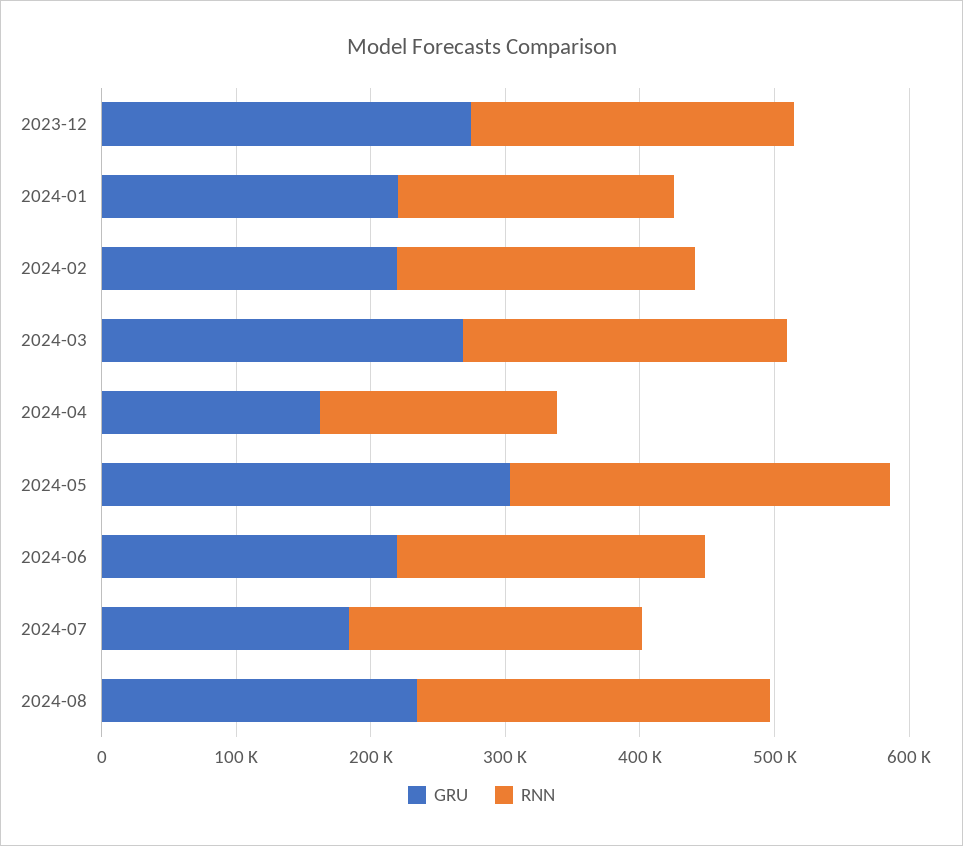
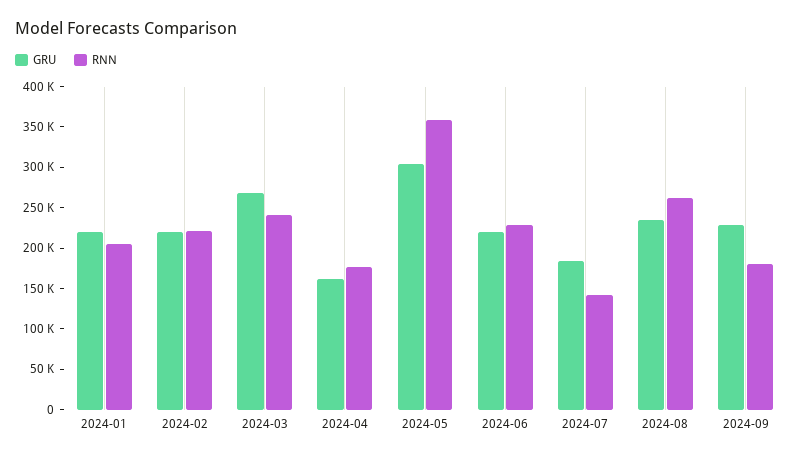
GRU, 2023-12: 280000 -> none
RNN, 2023-12: 240000 -> none
RNN, 2024-05: 280000 -> 360000
RNN, 2024-07: 220000 -> 140000
GRU, 2024-09: none -> 230000
RNN, 2024-09: none -> 180000

